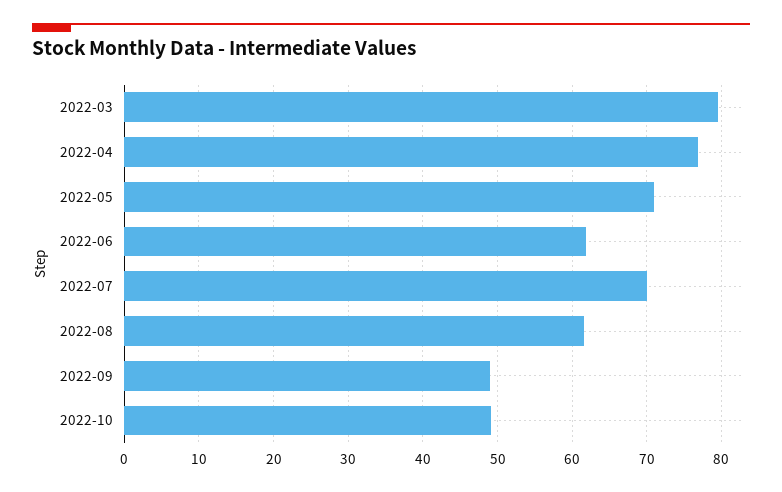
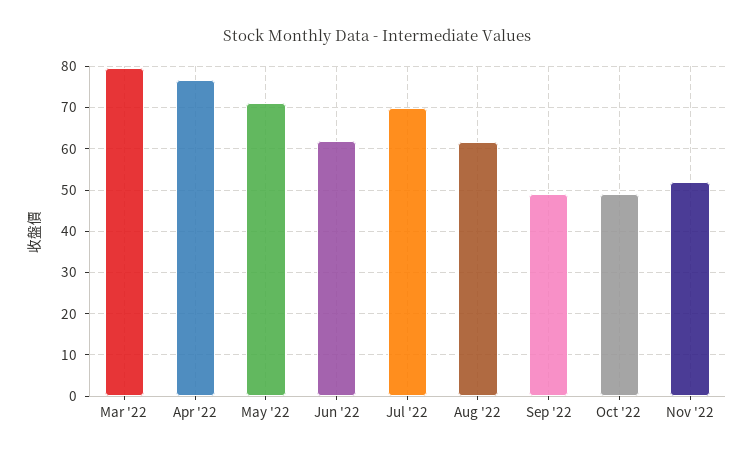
Nov '22: none -> 52

